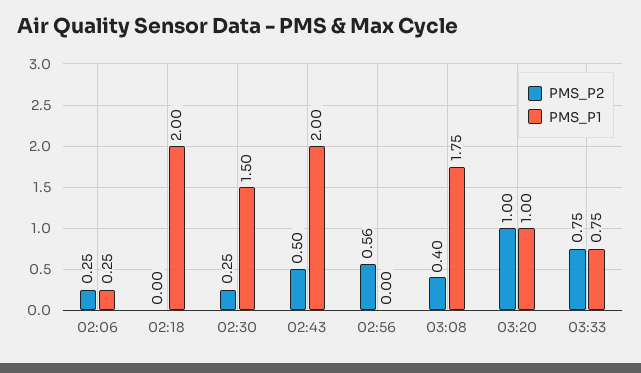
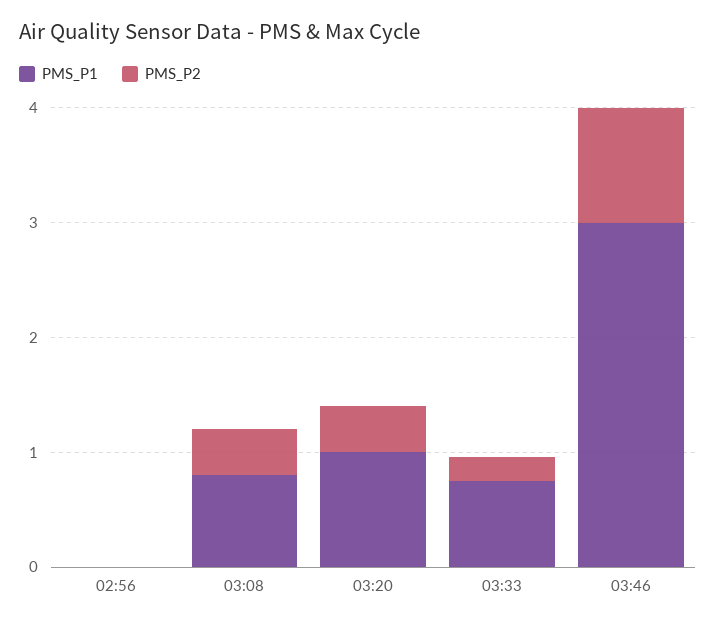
PMS_P2, 02:06: 0.25 -> none
PMS_P1, 02:06: 0.25 -> none
PMS_P2, 02:18: 0 -> none
PMS_P1, 02:18: 2 -> none
PMS_P2, 02:30: 0.25 -> none
PMS_P1, 02:30: 1.5 -> none
PMS_P2, 02:43: 0.5 -> none
PMS_P1, 02:43: 2 -> none
PMS_P2, 02:56: 0.56 -> 0
PMS_P1, 03:08: 1.75 -> 0.8
PMS_P2, 03:20: 1 -> 0.4
PMS_P2, 03:33: 0.75 -> 0.2
PMS_P1, 03:46: none -> 3
PMS_P2, 03:46: none -> 1

